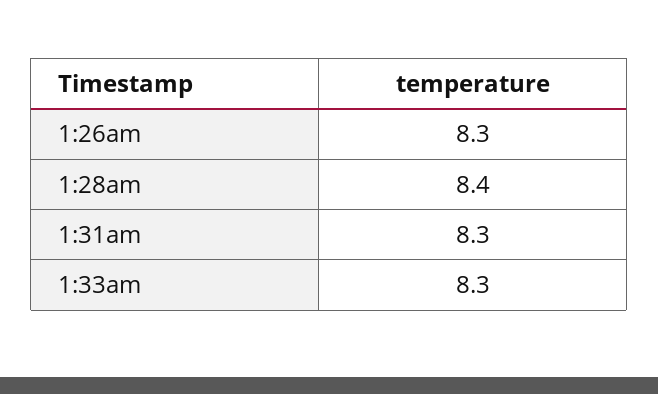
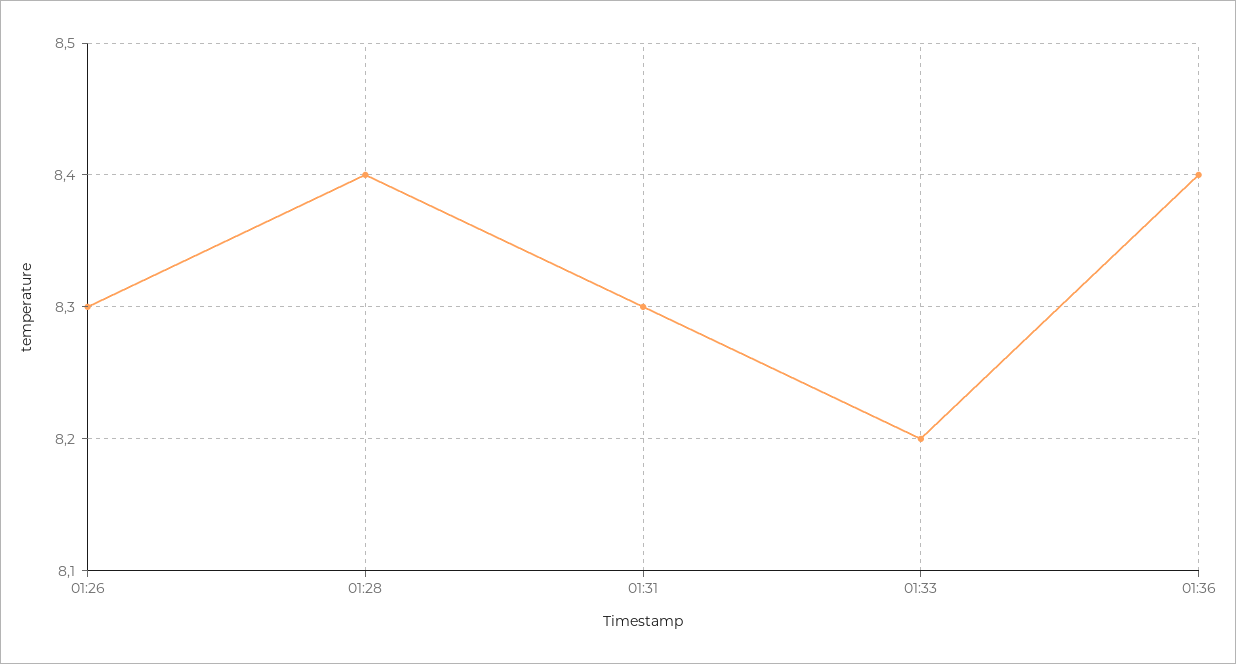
1:33am: 8.3 -> 8.2
01:36: none -> 8.4

